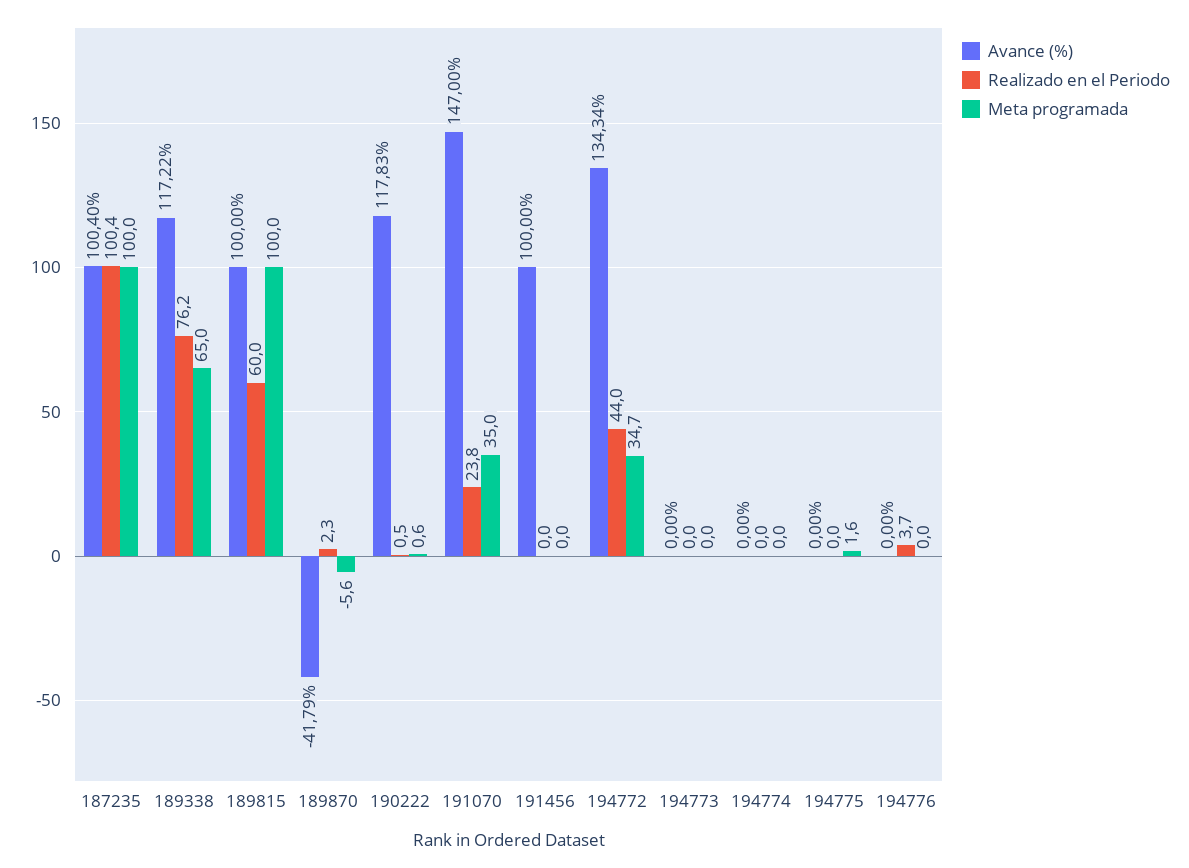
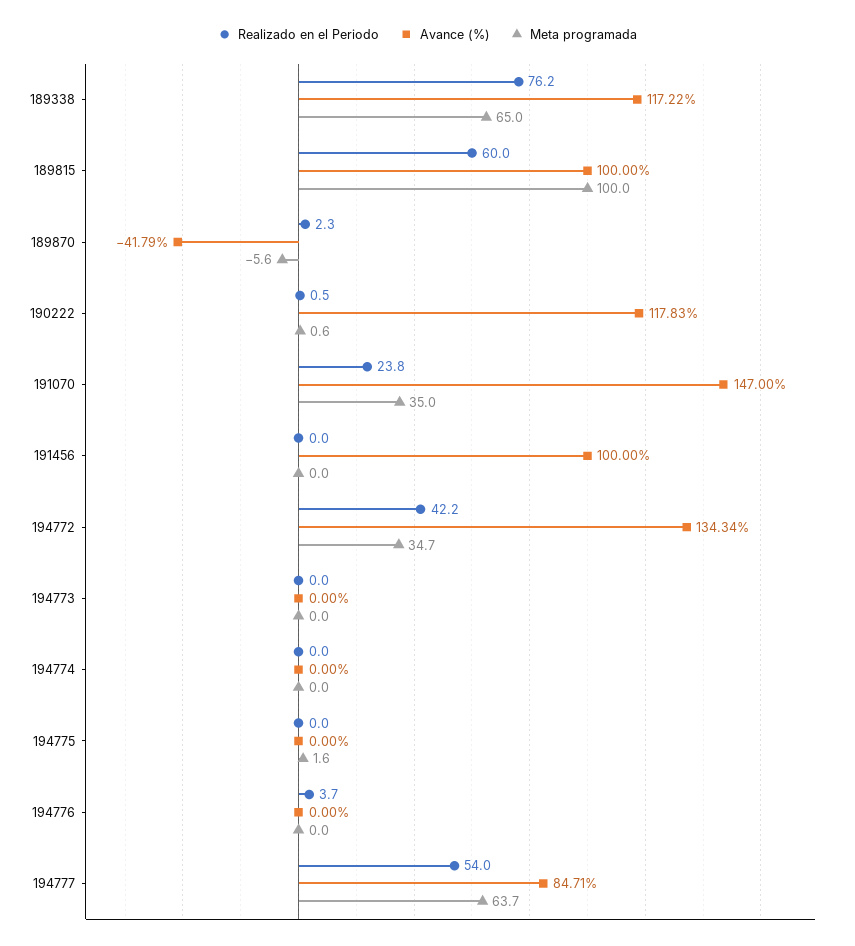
Avance (%), 187235: 100.4 -> none
Realizado en el Periodo, 187235: 100.4 -> none
Meta programada, 187235: 100 -> none
Realizado en el Periodo, 194772: 44 -> 42.2
Realizado en el Periodo, 194777: none -> 54
Avance (%), 194777: none -> 84.71
Meta programada, 194777: none -> 63.7

